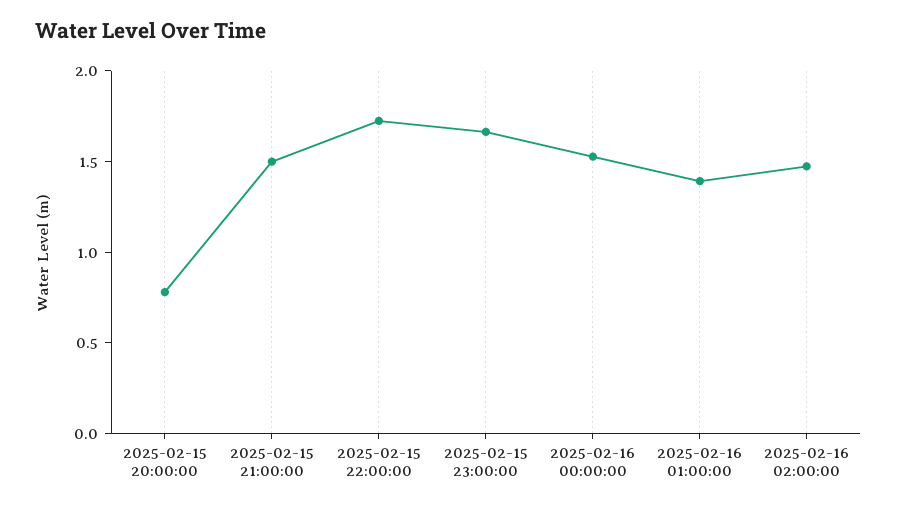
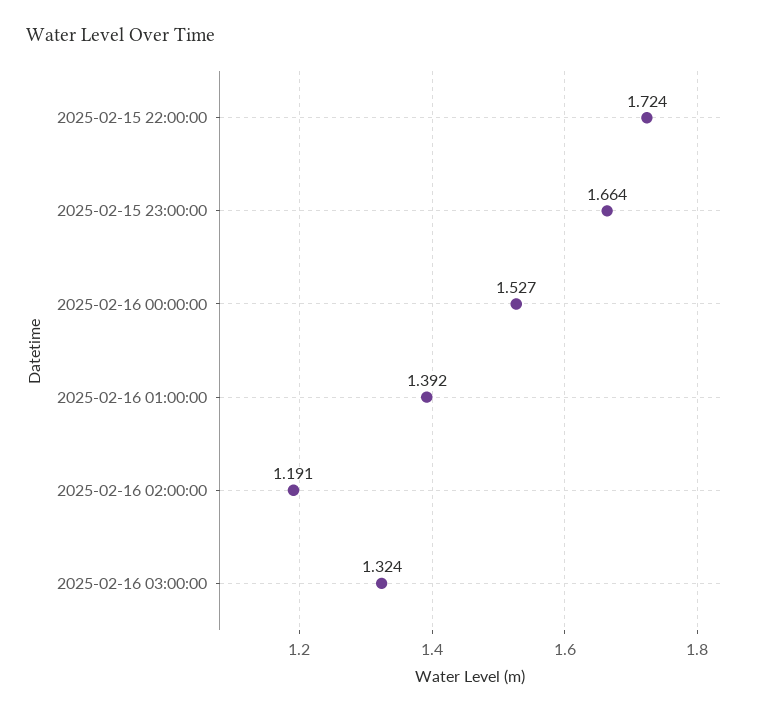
2025-02-15 20:00:00: 0.8 -> none
2025-02-15 21:00:00: 1.5 -> none
2025-02-16 02:00:00: 1.5 -> 1.191
2025-02-16 03:00:00: none -> 1.324

